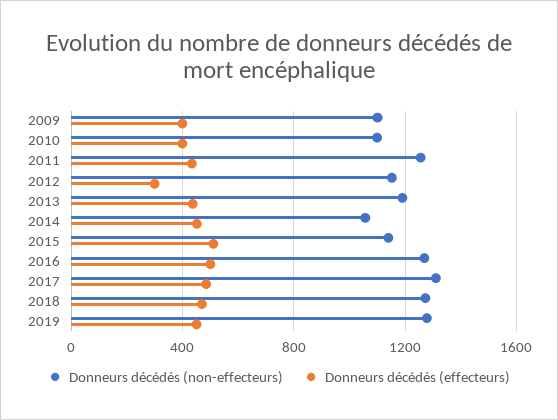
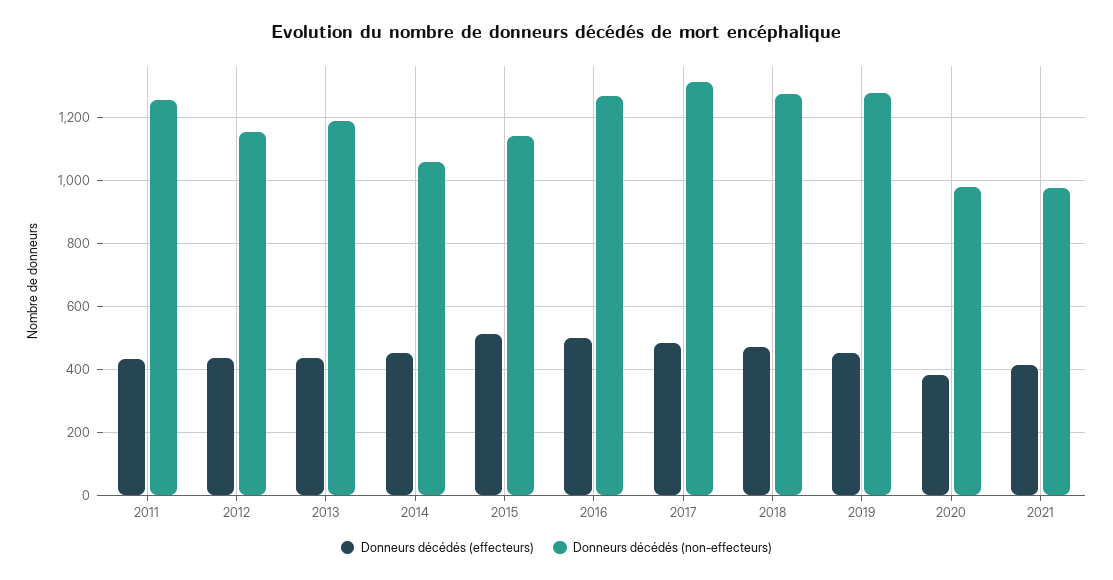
Donneurs décédés (non-effecteurs), 2009: 1100 -> none
Donneurs décédés (effecteurs), 2009: 400 -> none
Donneurs décédés (non-effecteurs), 2010: 1100 -> none
Donneurs décédés (effecteurs), 2010: 400 -> none
Donneurs décédés (effecteurs), 2012: 300 -> 440
Donneurs décédés (effecteurs), 2020: none -> 380
Donneurs décédés (non-effecteurs), 2020: none -> 980
Donneurs décédés (effecteurs), 2021: none -> 420
Donneurs décédés (non-effecteurs), 2021: none -> 980

